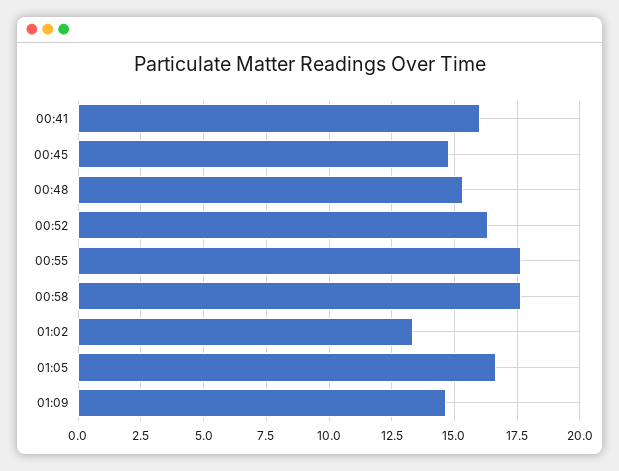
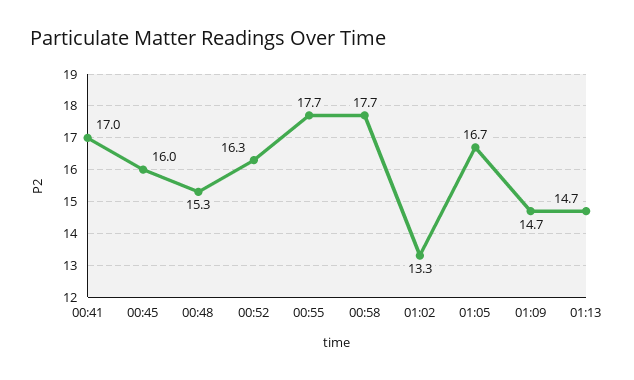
00:41: 16 -> 17
00:45: 14.75 -> 16
01:13: none -> 14.7

